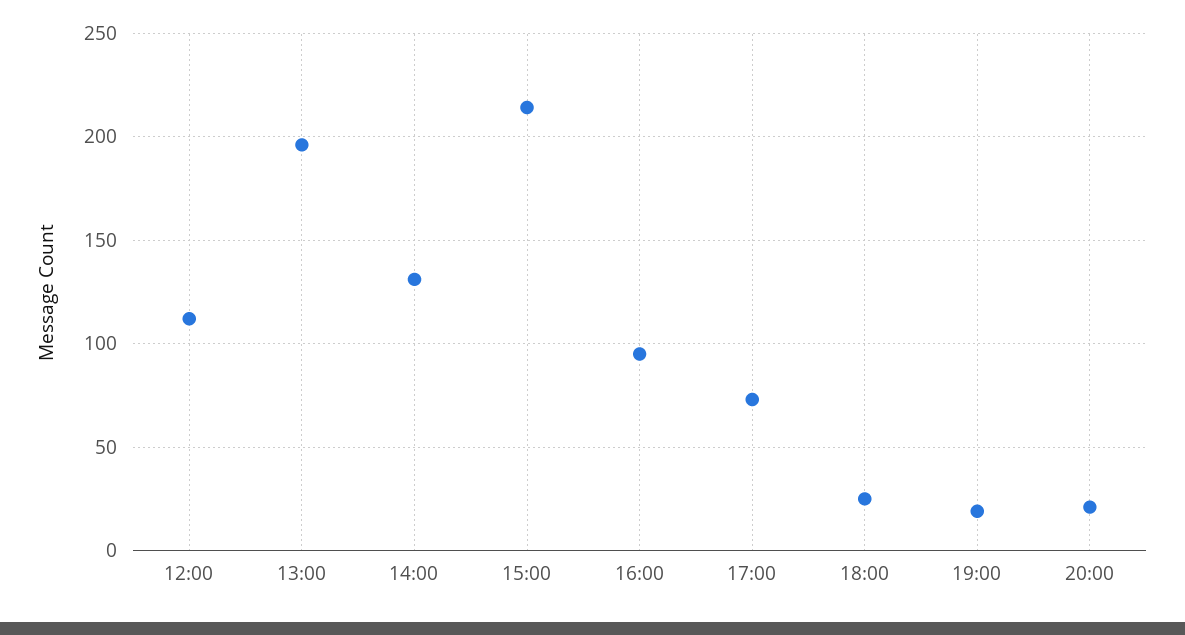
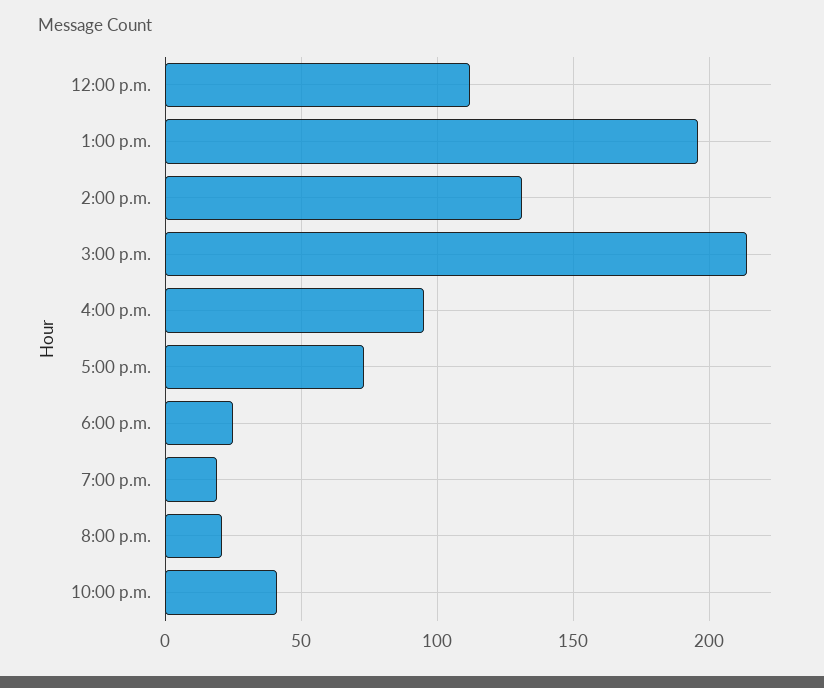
10:00 p.m.: none -> 40

